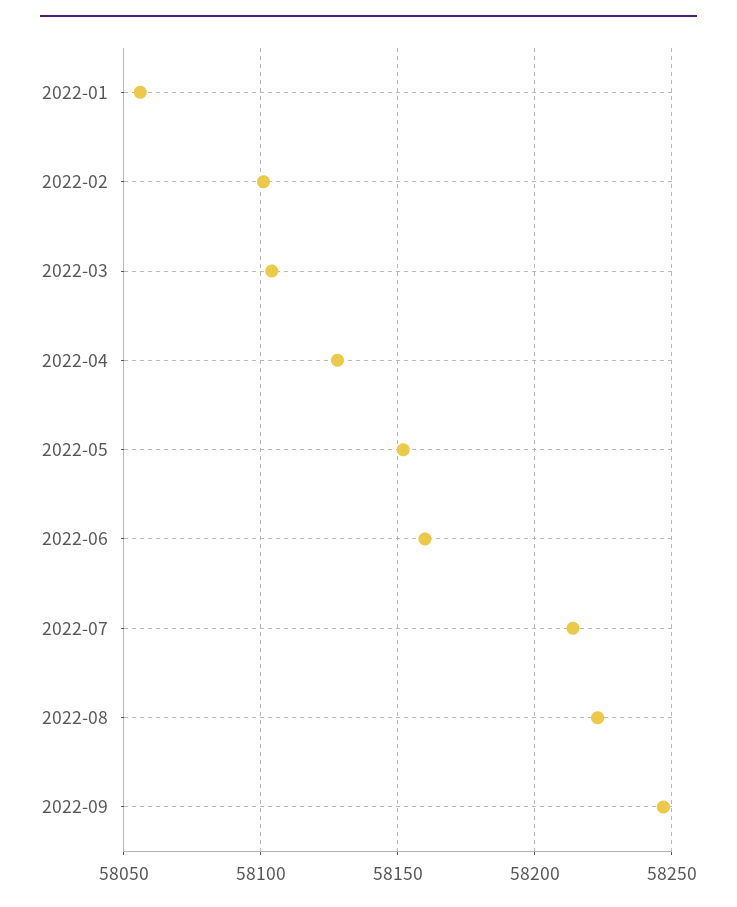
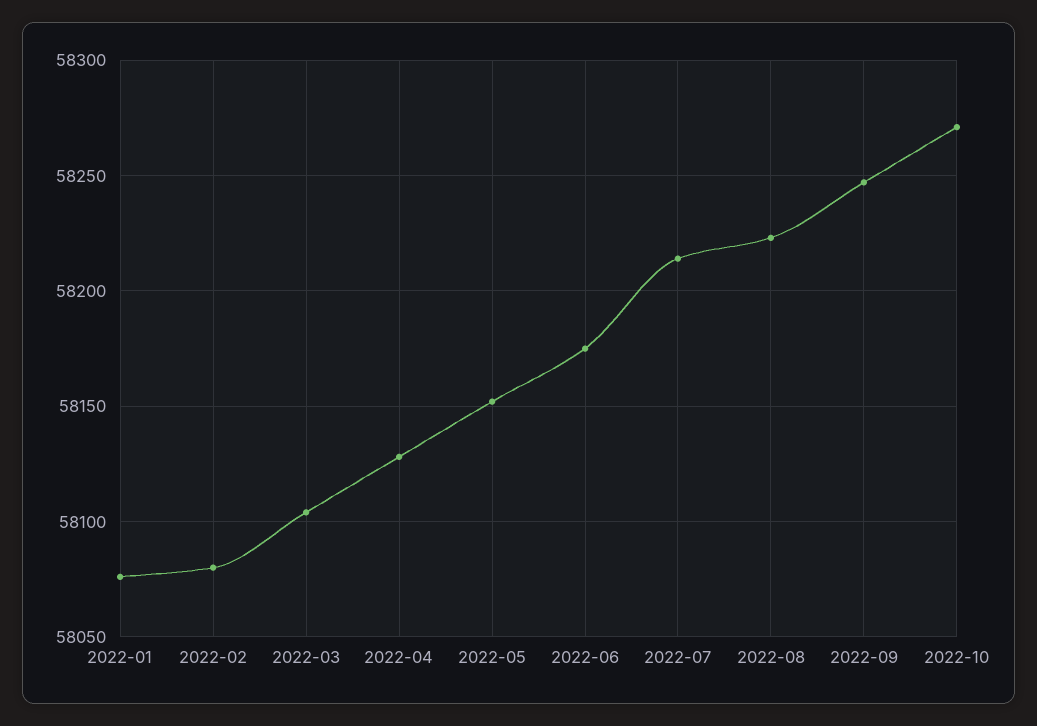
2022-01: 58055 -> 58075
2022-02: 58100 -> 58080
2022-06: 58160 -> 58175
2022-10: none -> 58270

